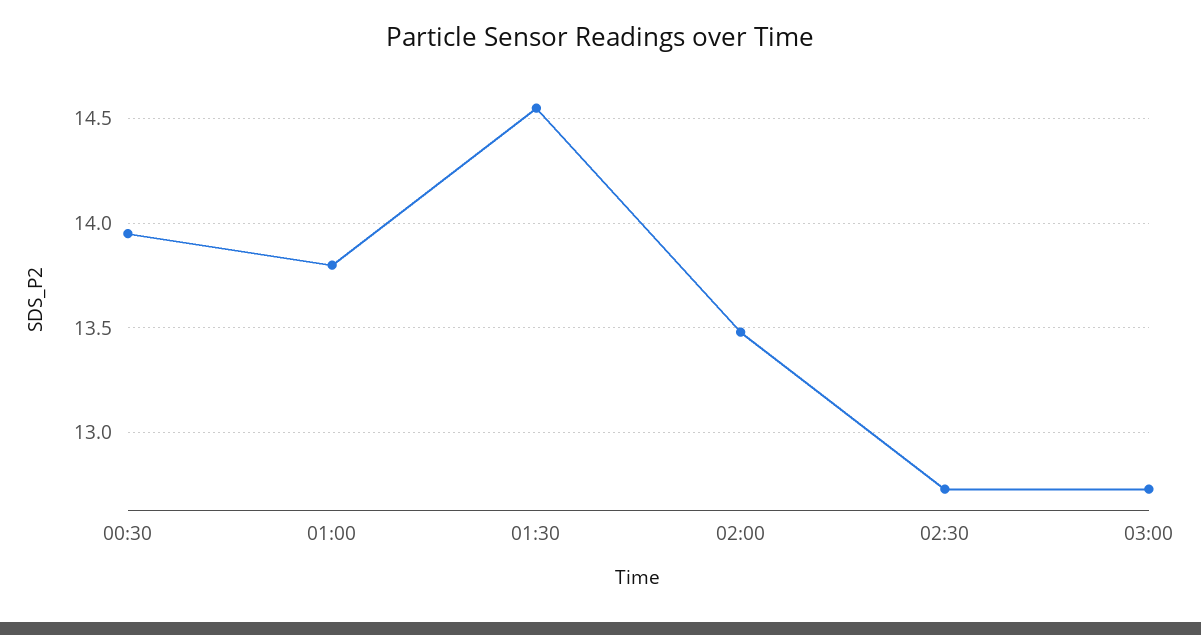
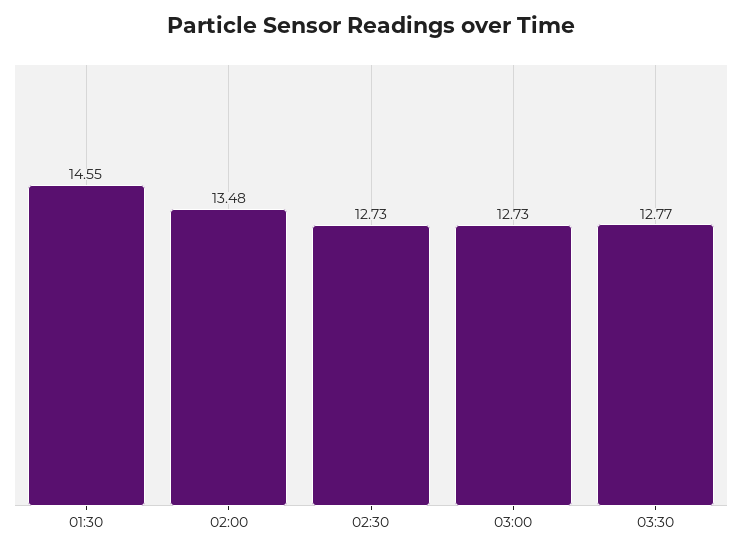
00:30: 13.95 -> none
01:00: 13.8 -> none
03:30: none -> 12.77

